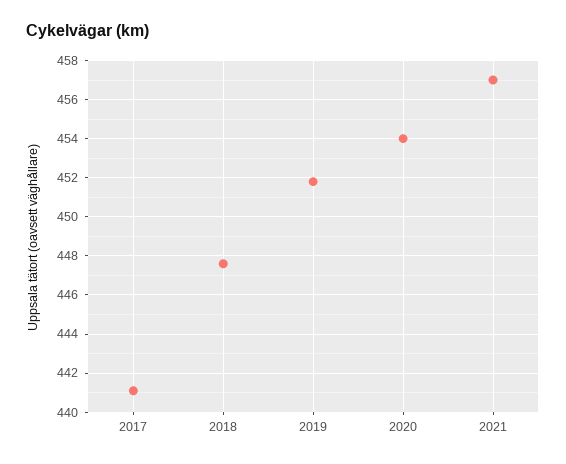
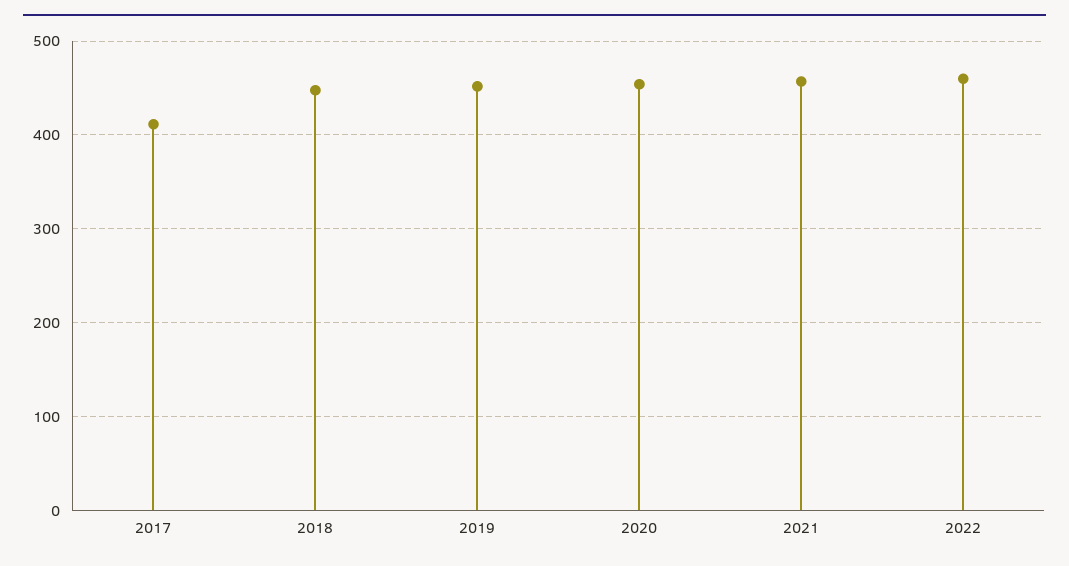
2017: 441 -> 410
2022: none -> 460

